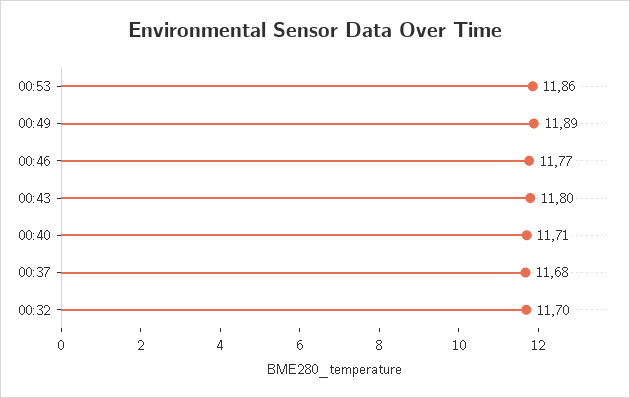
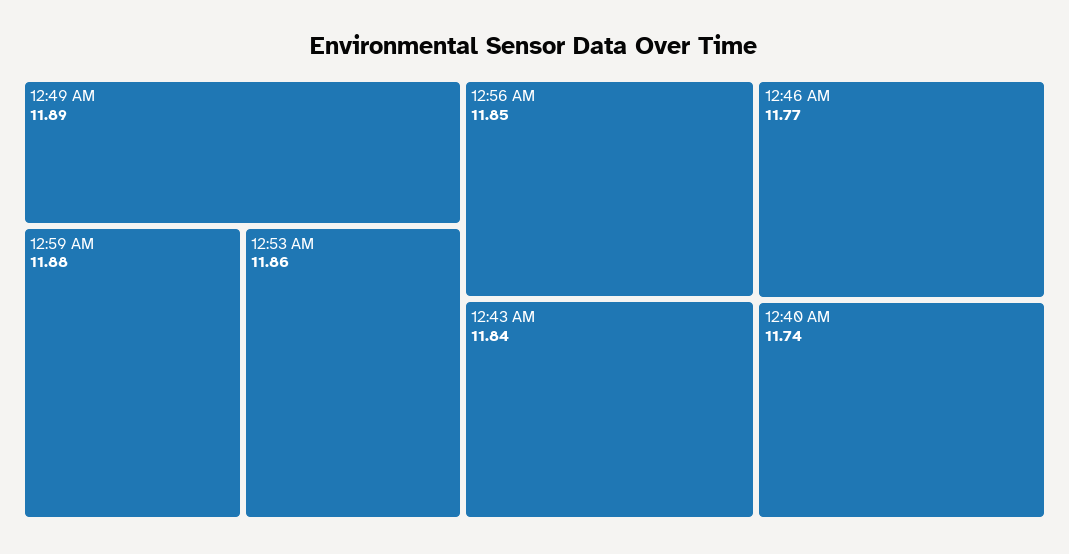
00:43: 11.8 -> 11.84
00:40: 11.71 -> 11.74
00:37: 11.68 -> none
00:32: 11.7 -> none
12:59 AM: none -> 11.88
12:56 AM: none -> 11.85

